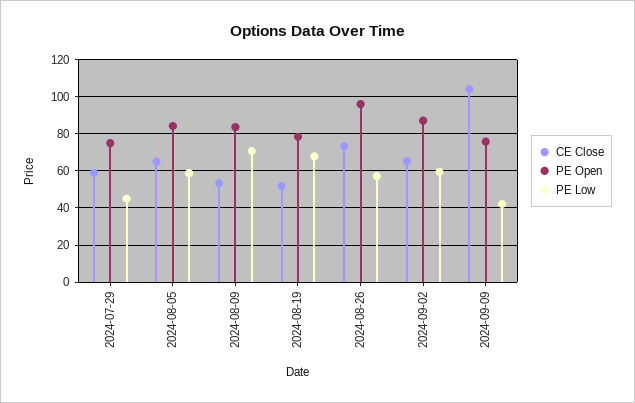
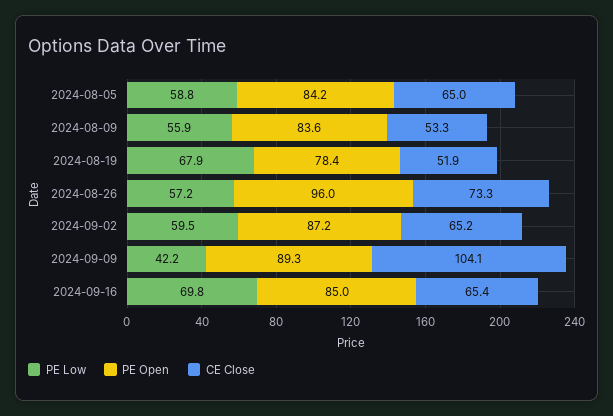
CE Close, 2024-07-29: 60 -> none
PE Open, 2024-07-29: 75 -> none
PE Low, 2024-07-29: 45 -> none
PE Low, 2024-08-09: 70 -> 55.9
PE Open, 2024-09-09: 75 -> 89.3
PE Low, 2024-09-16: none -> 69.8
PE Open, 2024-09-16: none -> 85
CE Close, 2024-09-16: none -> 65.4

